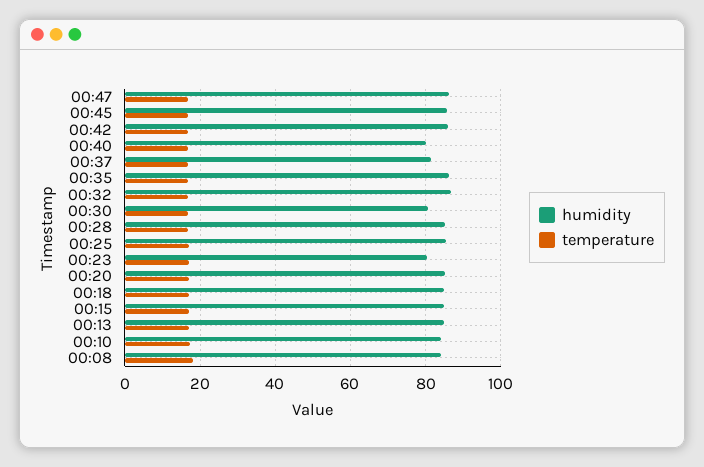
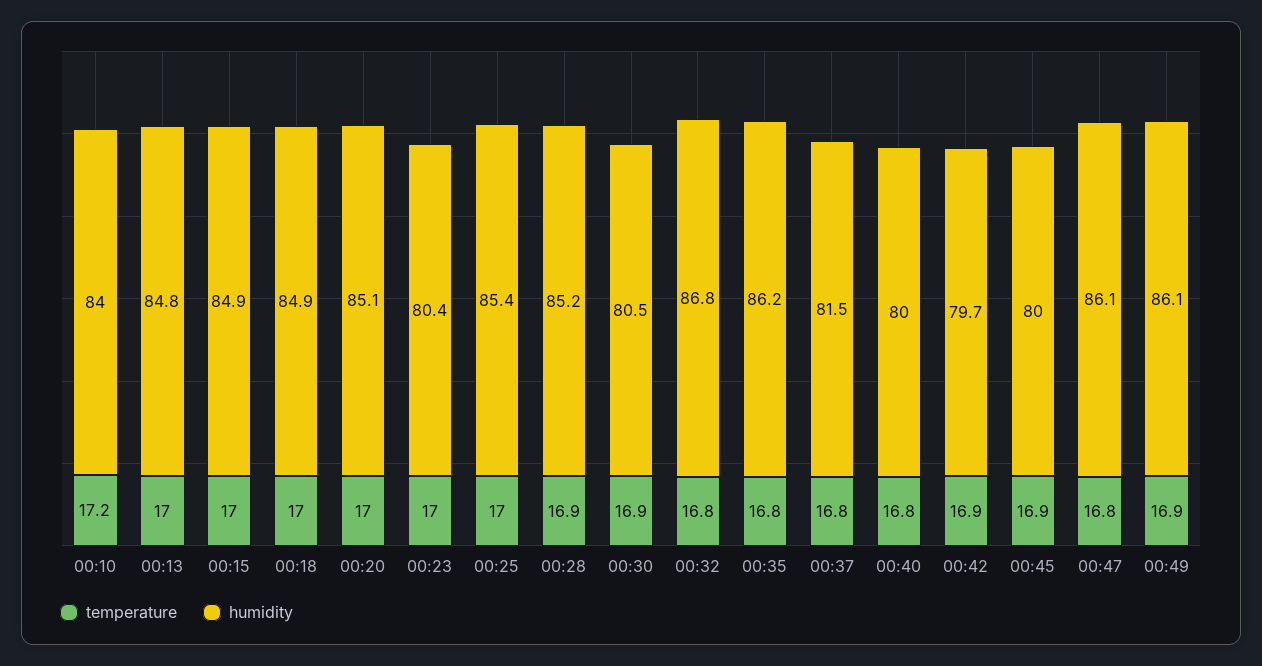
humidity, 00:45: 86 -> 80
humidity, 00:42: 86 -> 79.7
humidity, 00:08: 84 -> none
temperature, 00:08: 18 -> none
temperature, 00:49: none -> 16.9
humidity, 00:49: none -> 86.1

